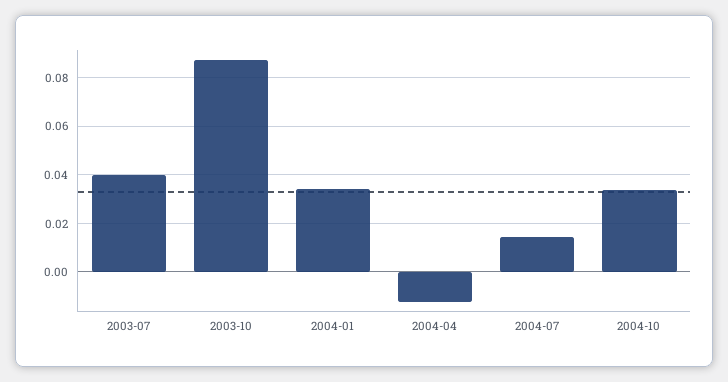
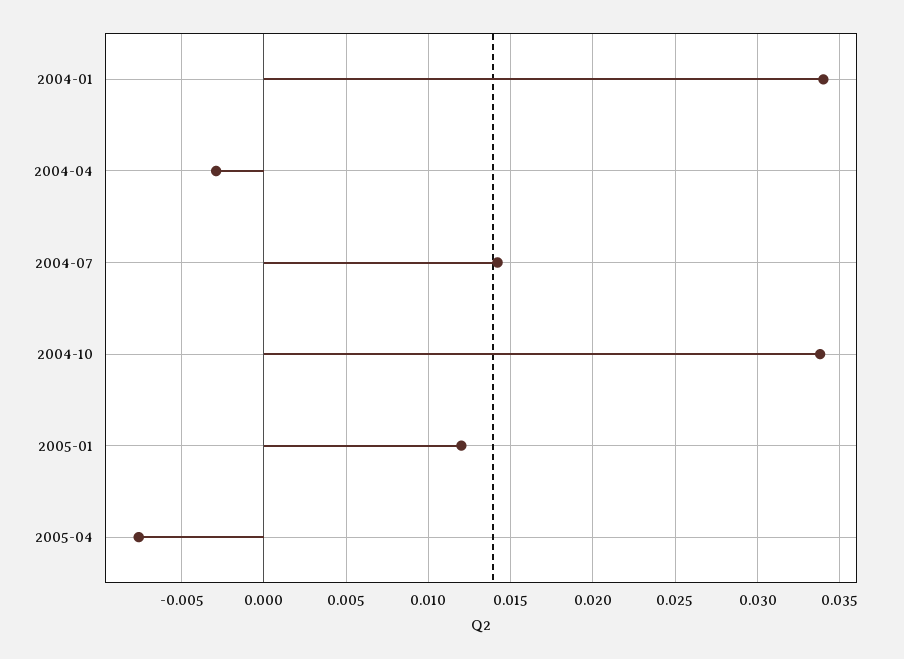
2003-07: 0.04 -> none
2003-10: 0.0875 -> none
2004-04: -0.0125 -> -0.003
2005-01: none -> 0.012
2005-04: none -> -0.0075

